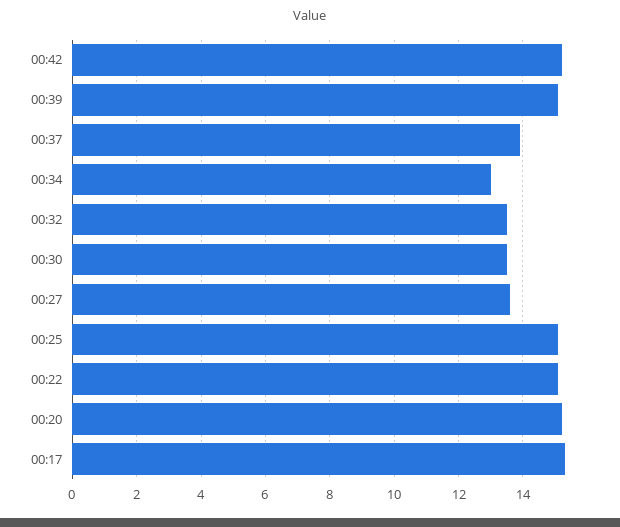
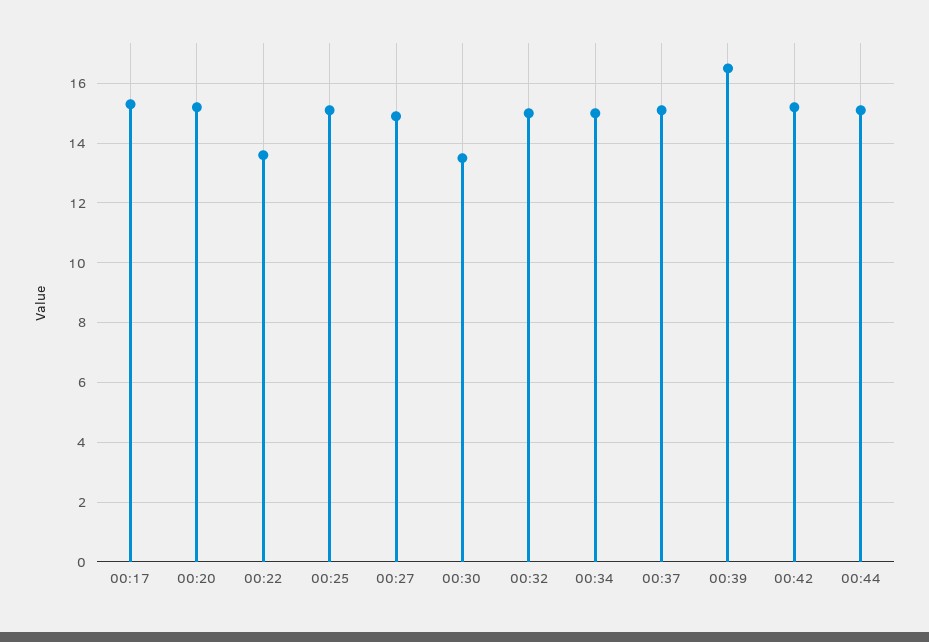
00:39: 15 -> 16.5
00:37: 14 -> 15
00:34: 13 -> 15
00:32: 13.5 -> 15
00:27: 13.5 -> 15
00:22: 15 -> 13.5
00:44: none -> 15

